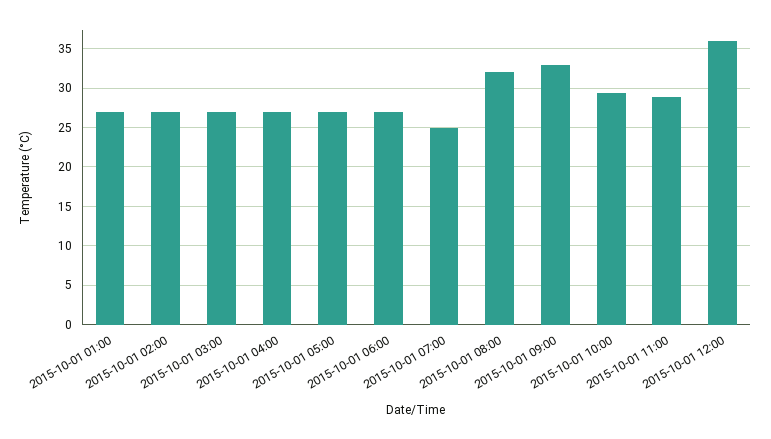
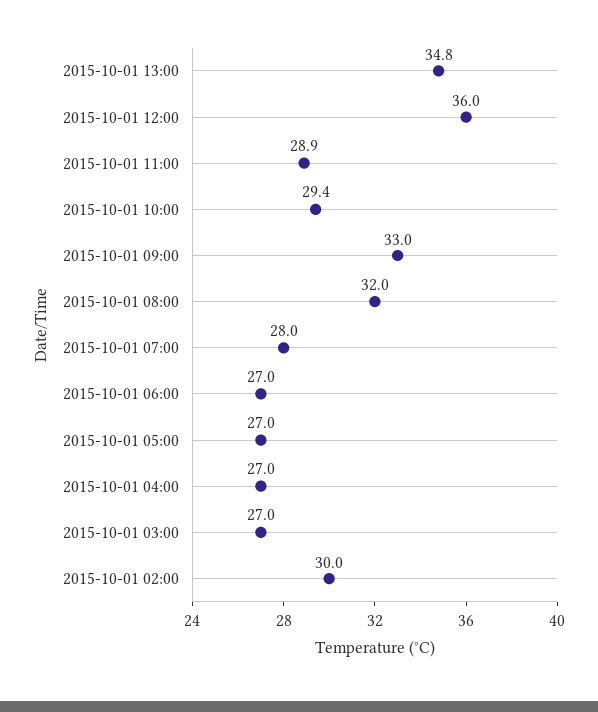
2015-10-01 01:00: 27 -> none
2015-10-01 02:00: 27 -> 30
2015-10-01 07:00: 25 -> 28
2015-10-01 13:00: none -> 34.8

